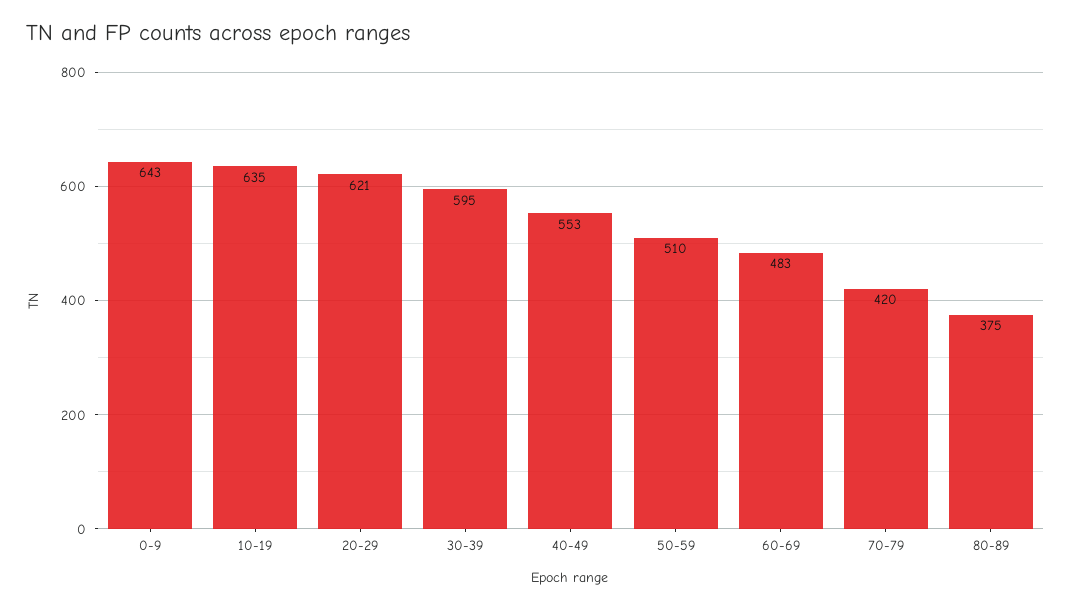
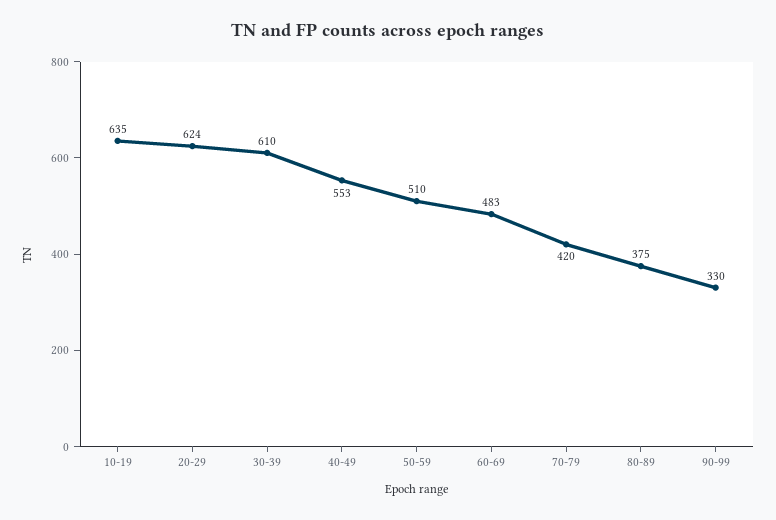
0-9: 643 -> none
20-29: 621 -> 624
30-39: 595 -> 610
90-99: none -> 330

